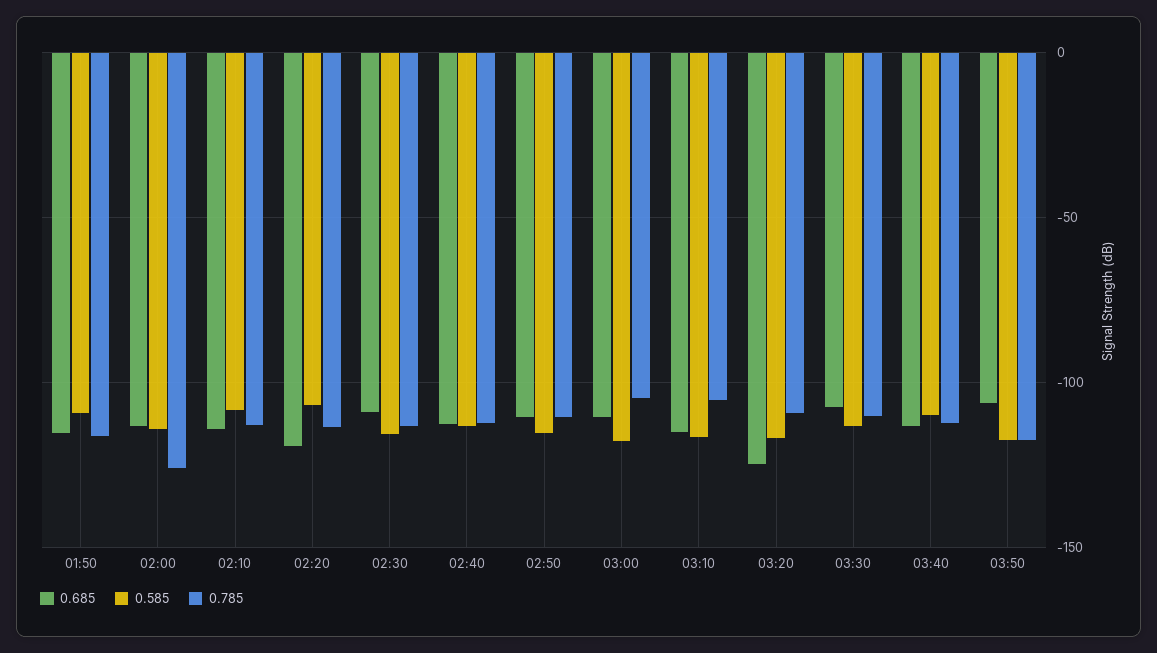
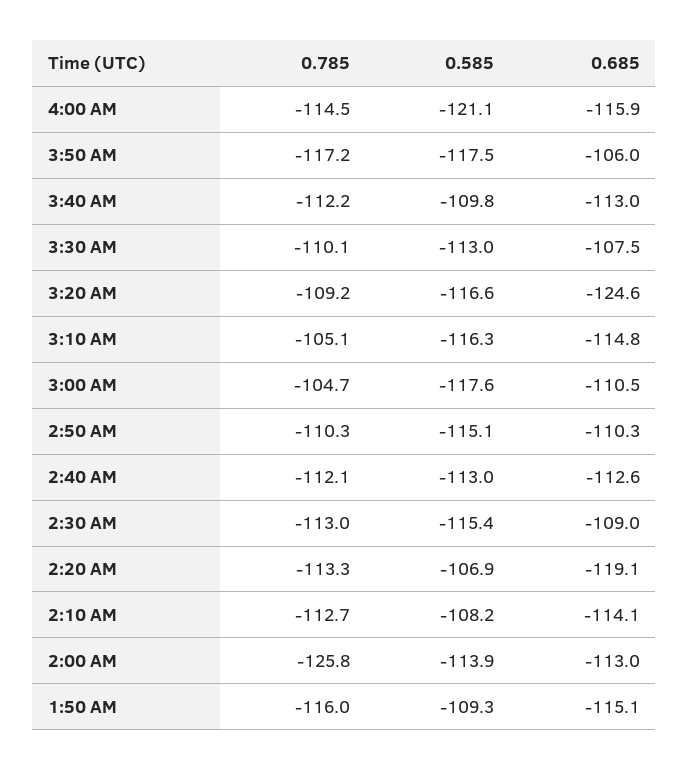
0.785, 4:00 AM: none -> -114.5
0.585, 4:00 AM: none -> -121.1
0.685, 4:00 AM: none -> -115.9

